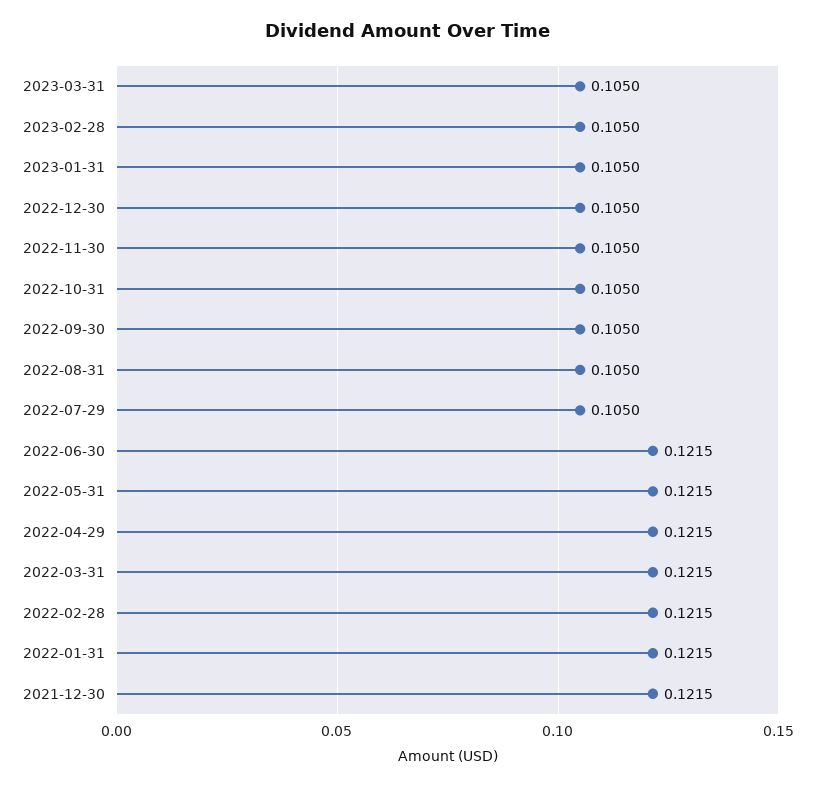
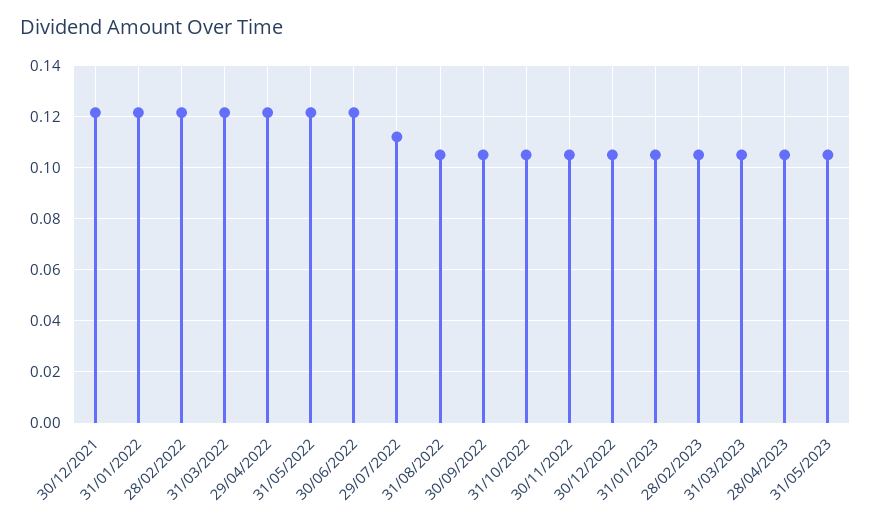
2022-07-29: 0.105 -> 0.1125
28/04/2023: none -> 0.105
31/05/2023: none -> 0.105

